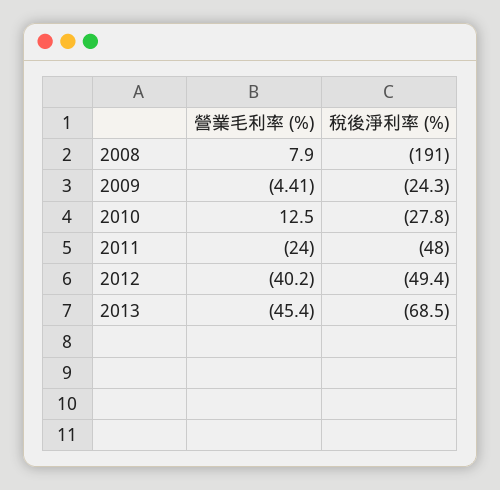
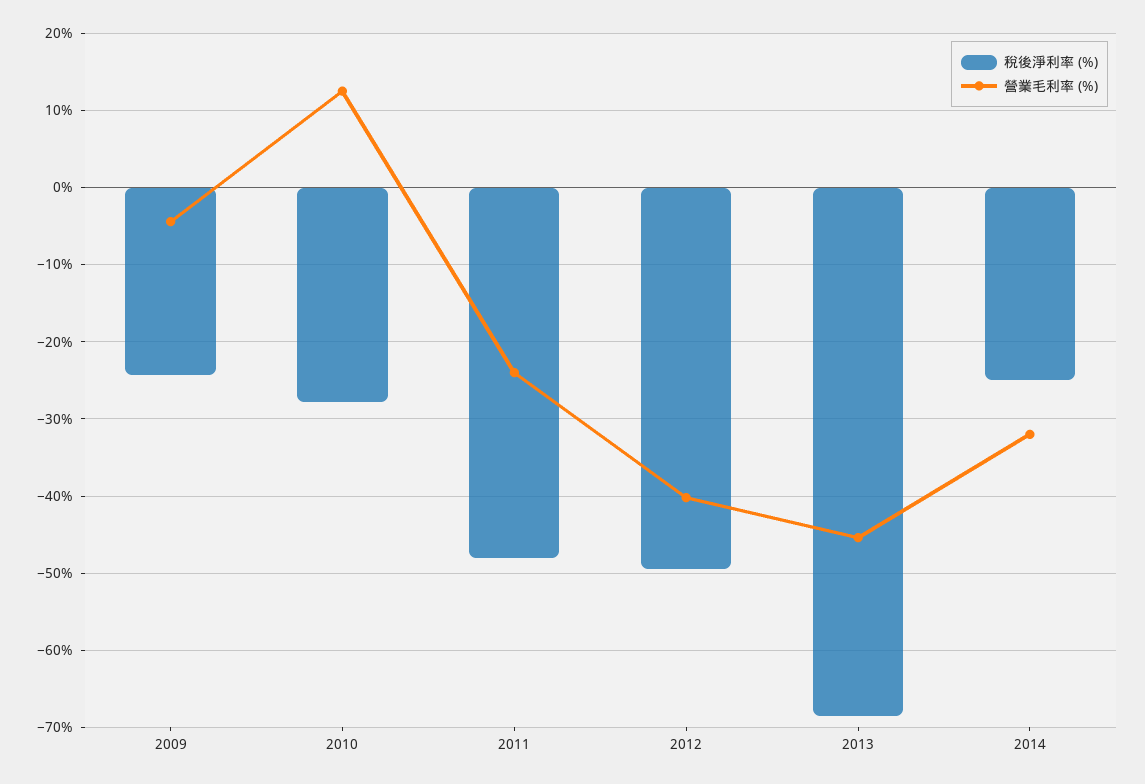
營業毛利率 (%), 2008: 7.9 -> none
稅後淨利率 (%), 2008: -191 -> none
稅後淨利率 (%), 2014: none -> -25
營業毛利率 (%), 2014: none -> -32

